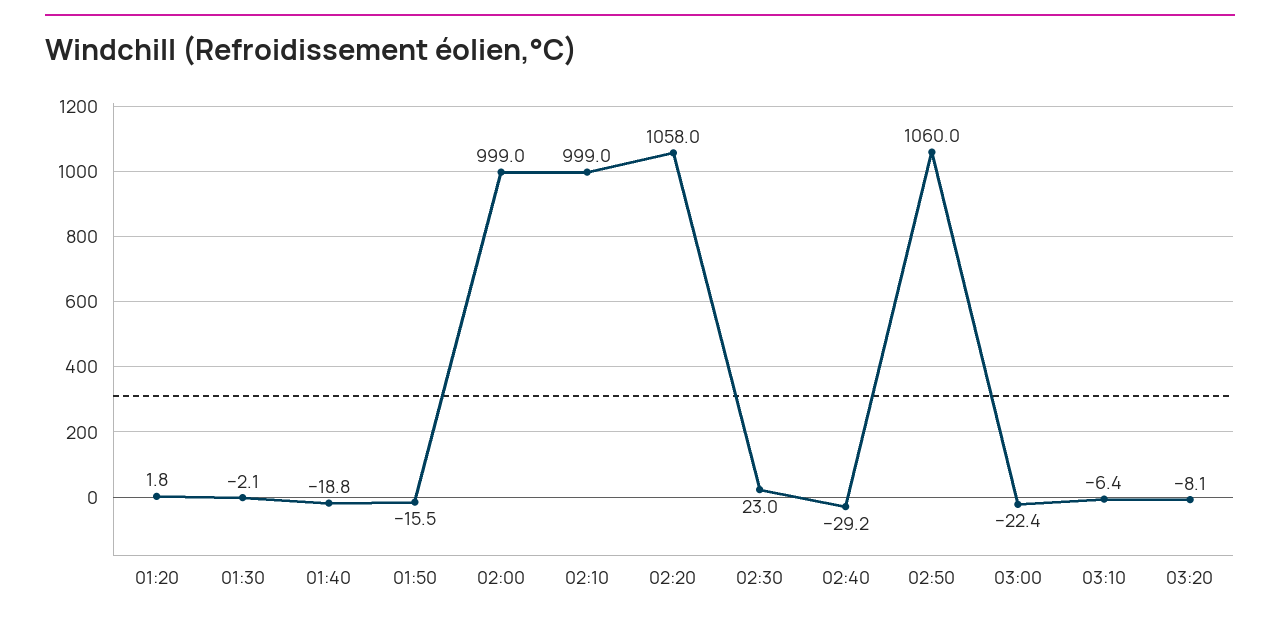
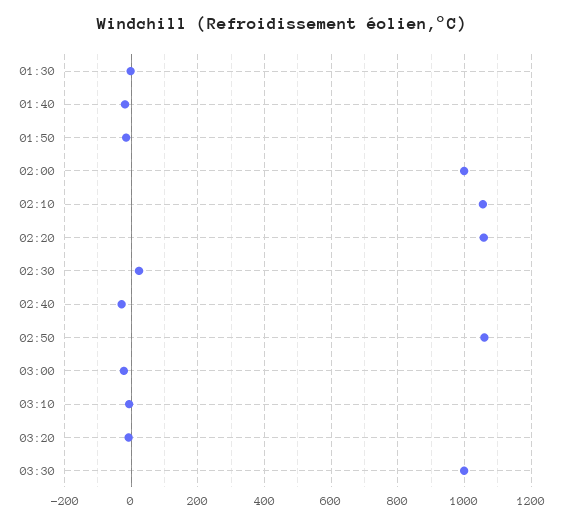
01:20: 1.8 -> none
02:10: 999 -> 1060
03:30: none -> 1000

